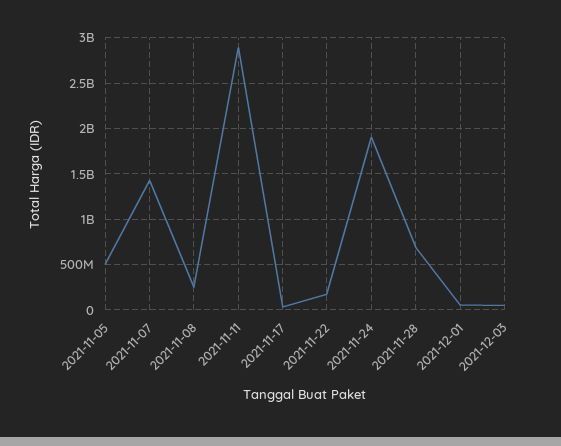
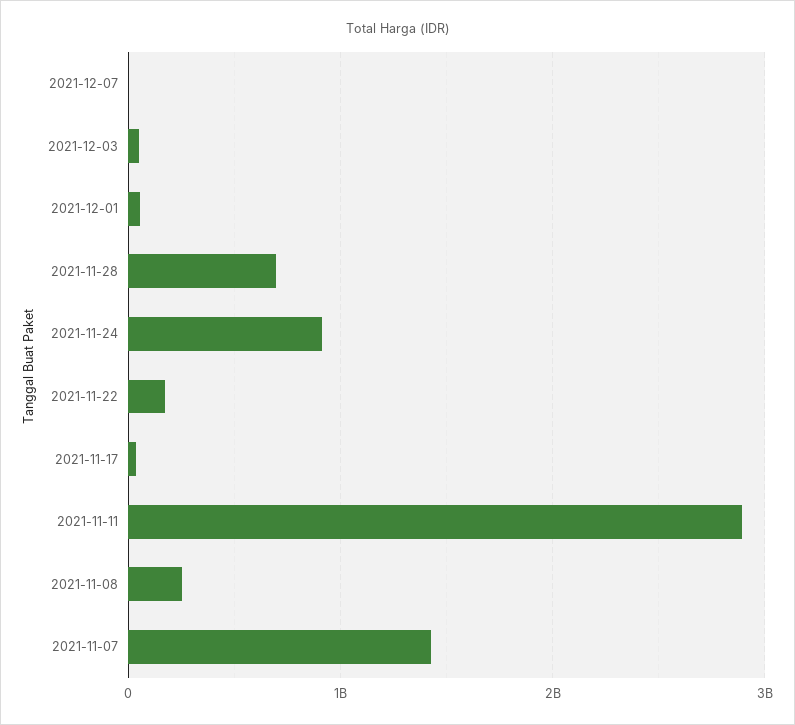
2021-11-05: 500000000 -> none
2021-11-24: 1900000000 -> 900000000
2021-12-07: none -> 0

